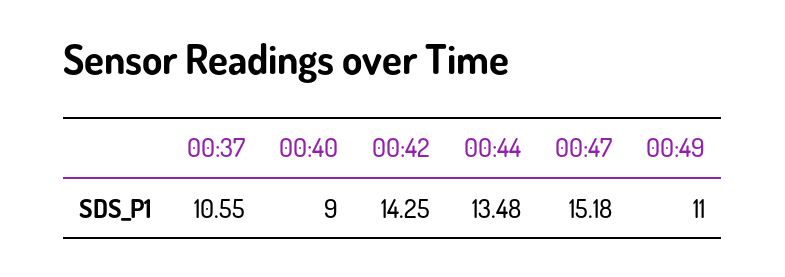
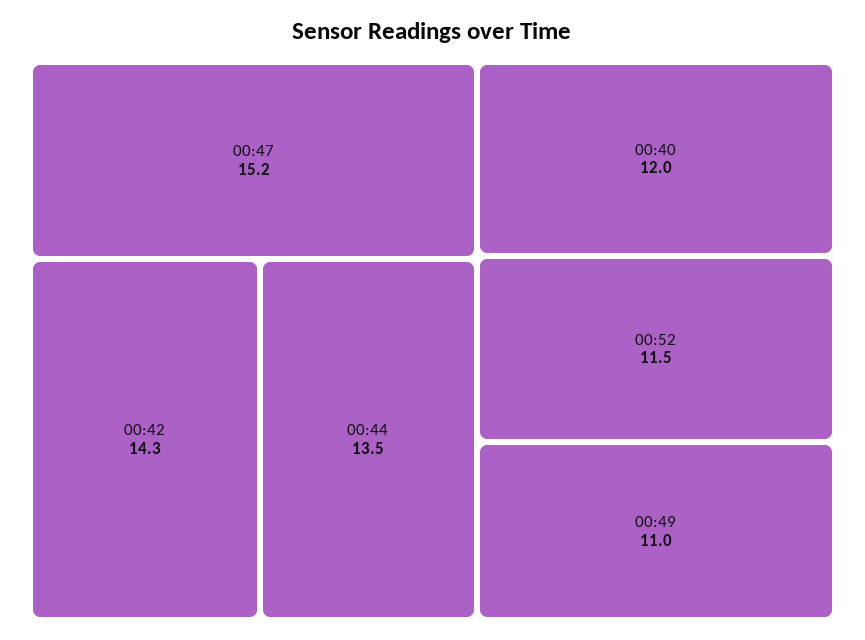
00:37: 10.55 -> none
00:40: 9 -> 12
00:52: none -> 11.5

